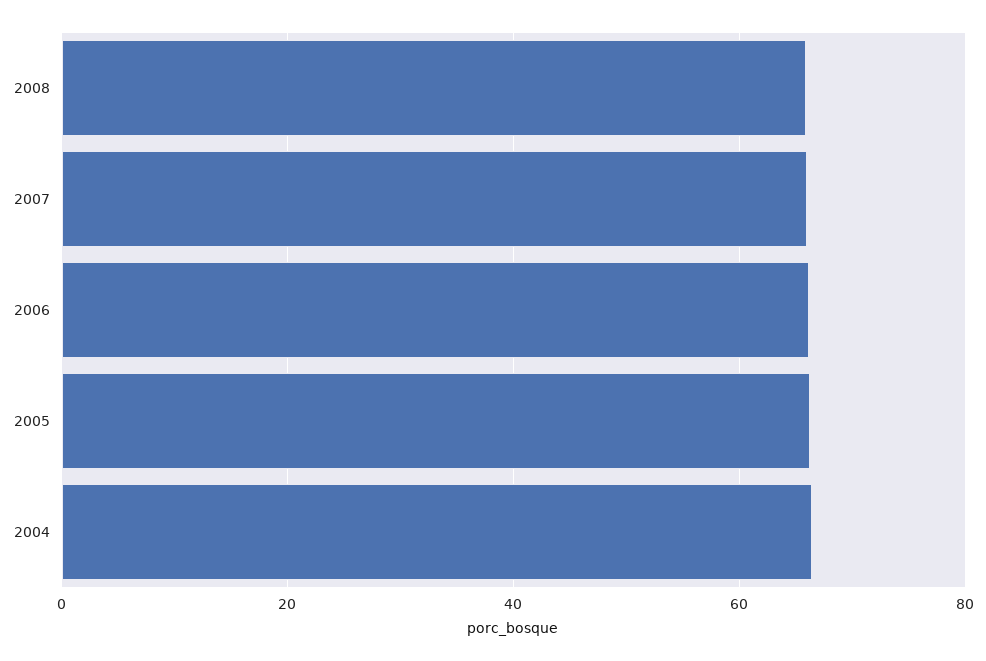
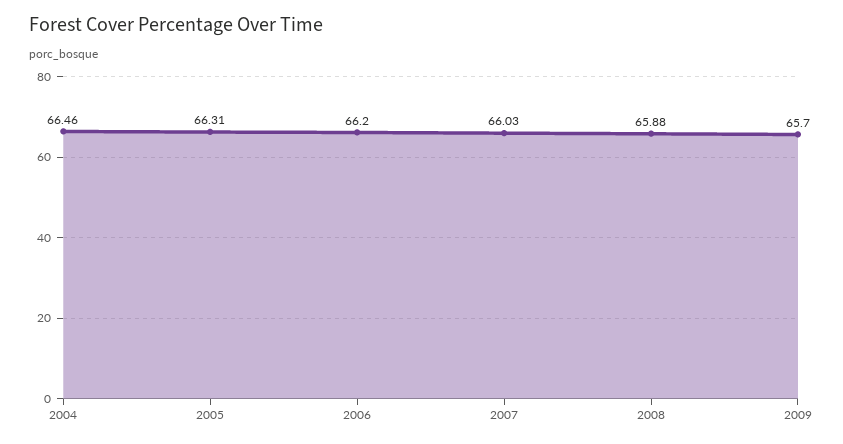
2009: none -> 65.7

